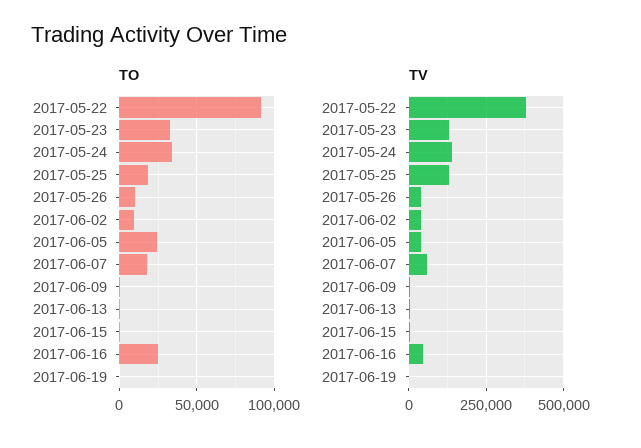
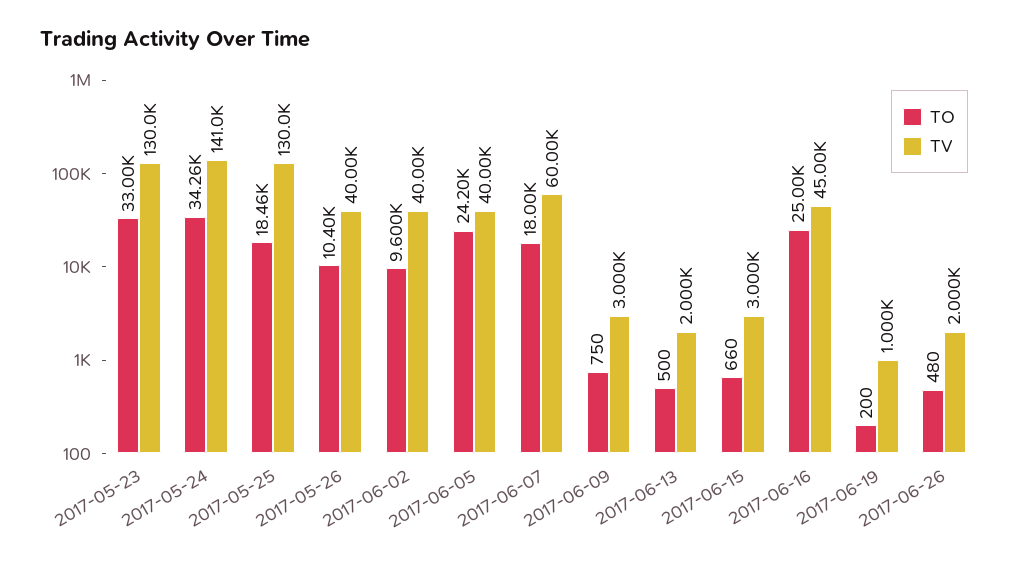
TO, 2017-05-22: 90000 -> none
TV, 2017-05-22: 375000 -> none
TO, 2017-06-26: none -> 480
TV, 2017-06-26: none -> 2000

